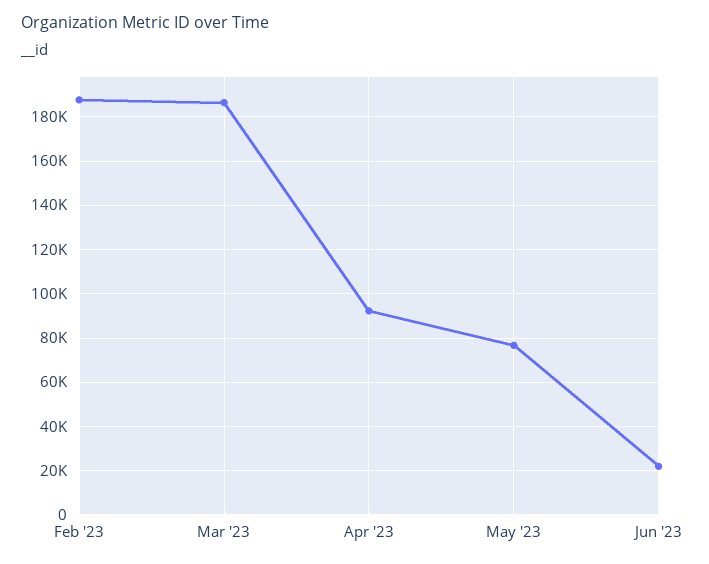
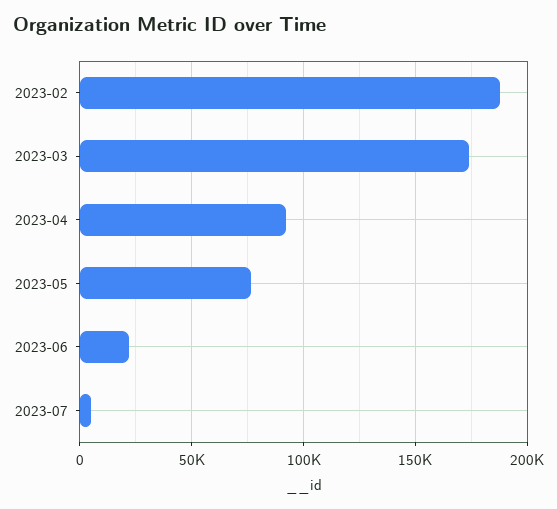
Mar '23: 185000 -> 175000
2023-07: none -> 5000

